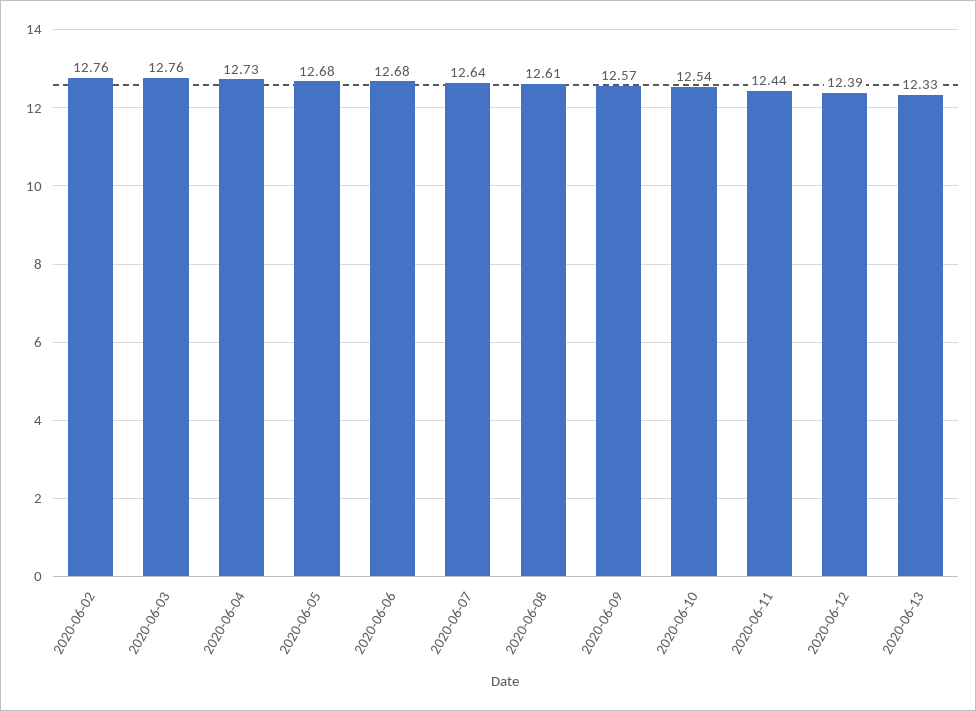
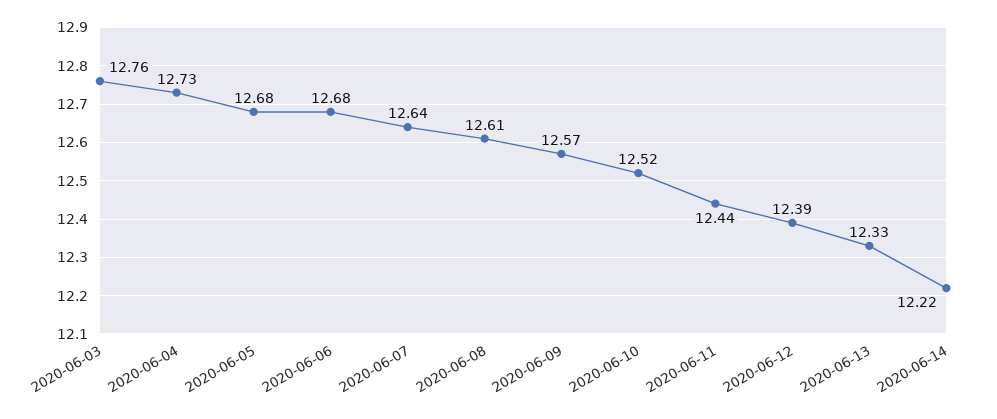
2020-06-02: 12.76 -> none
2020-06-10: 12.54 -> 12.52
2020-06-14: none -> 12.22

